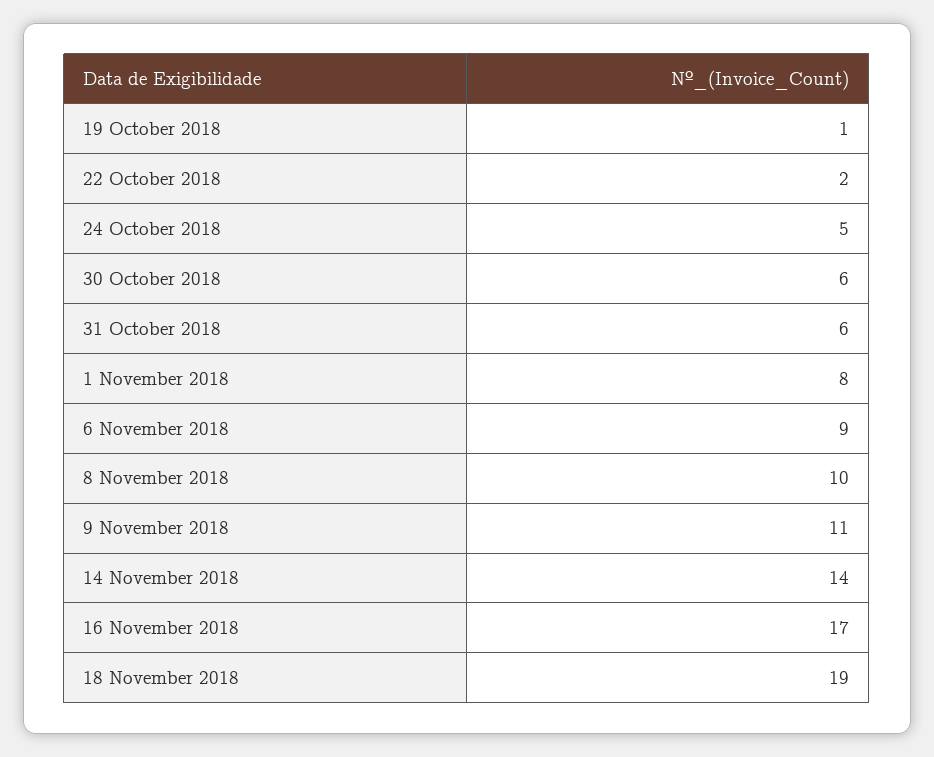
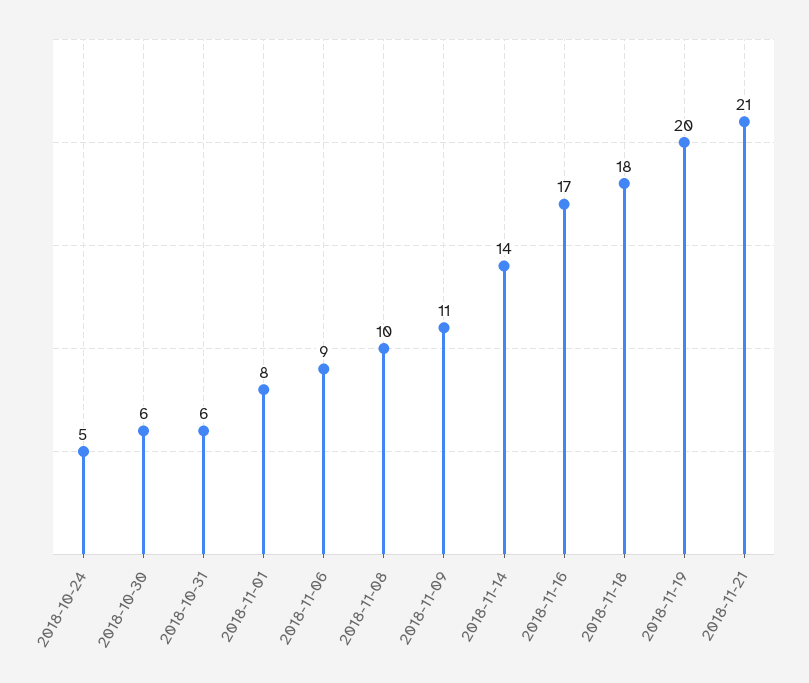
19 October 2018: 1 -> none
22 October 2018: 2 -> none
18 November 2018: 19 -> 18
2018-11-19: none -> 20
2018-11-21: none -> 21

